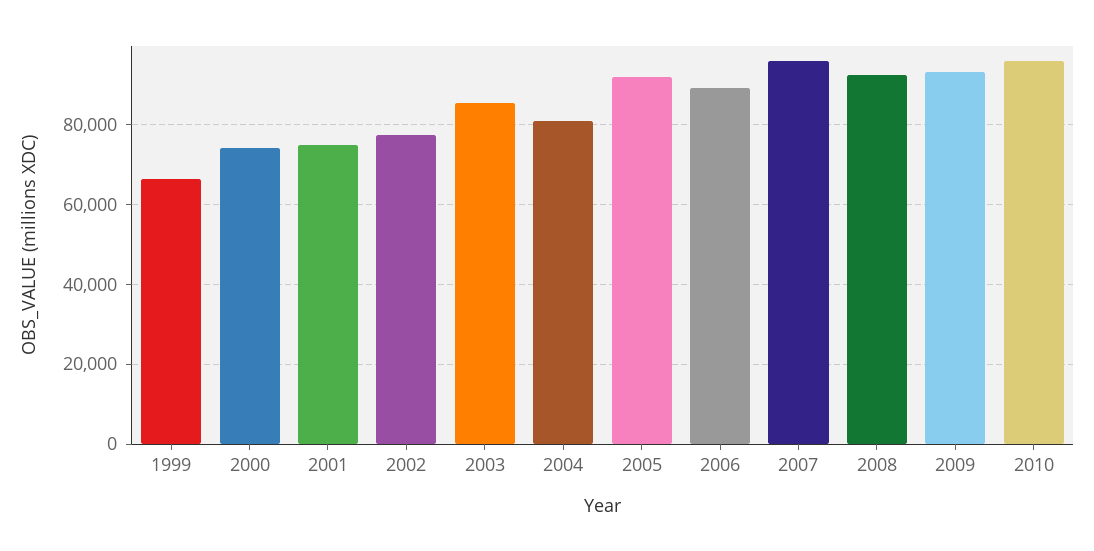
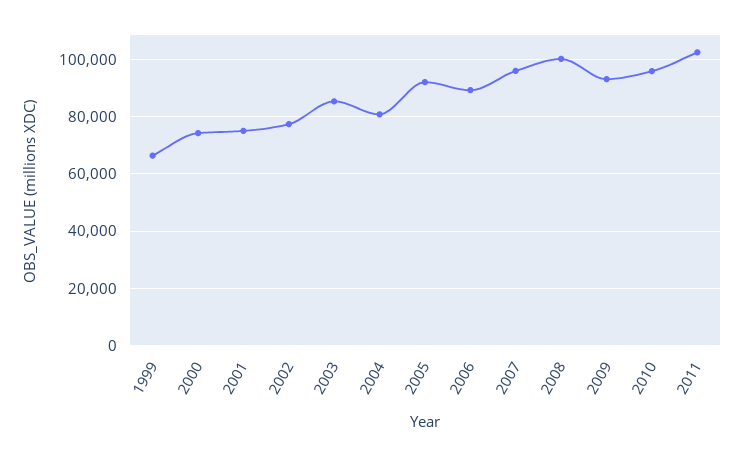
2008: 92000 -> 100000
2011: none -> 102500

